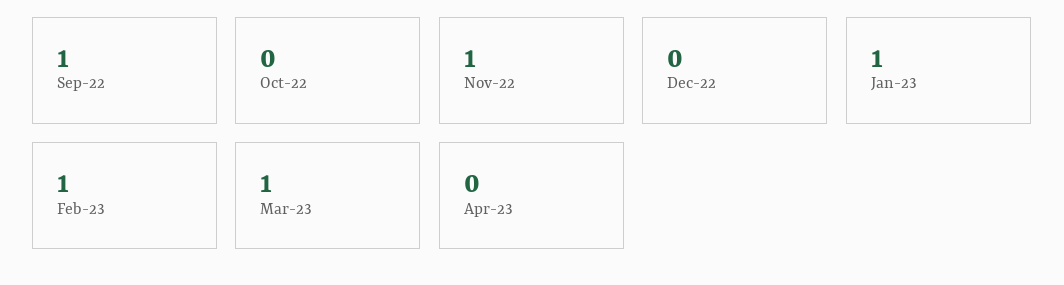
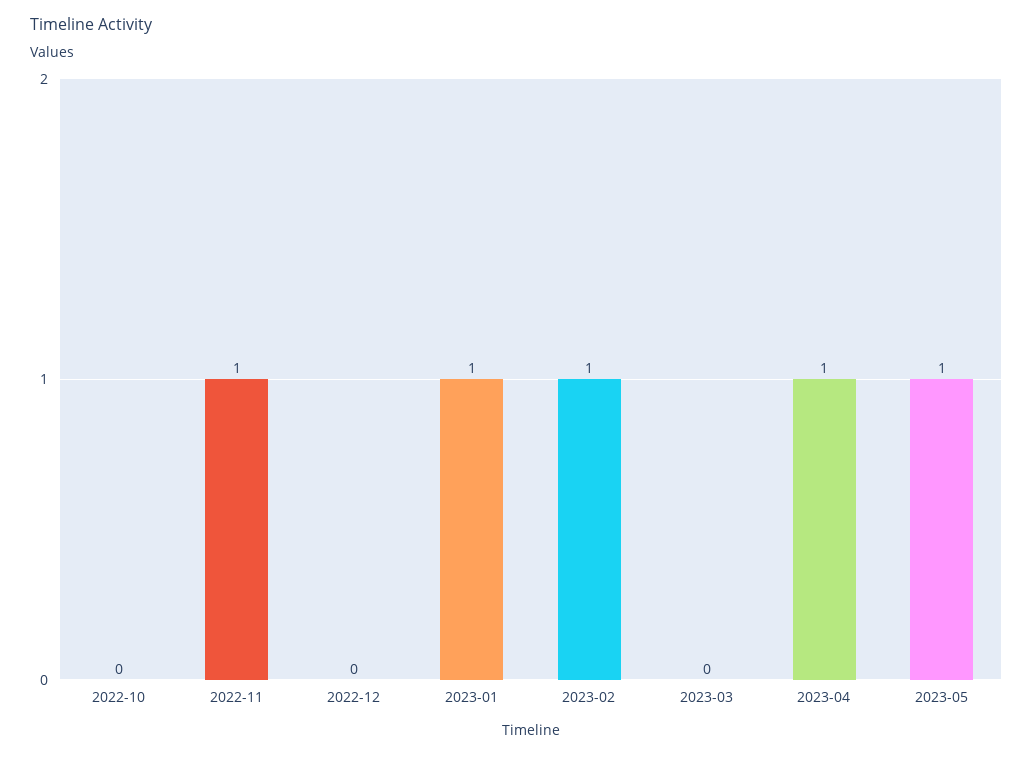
Sep-22: 1 -> none
Mar-23: 1 -> 0
Apr-23: 0 -> 1
2023-05: none -> 1

